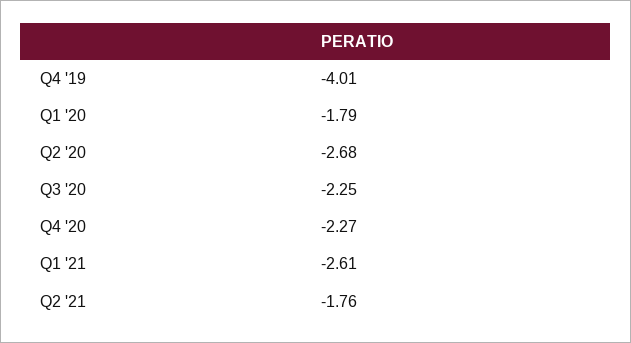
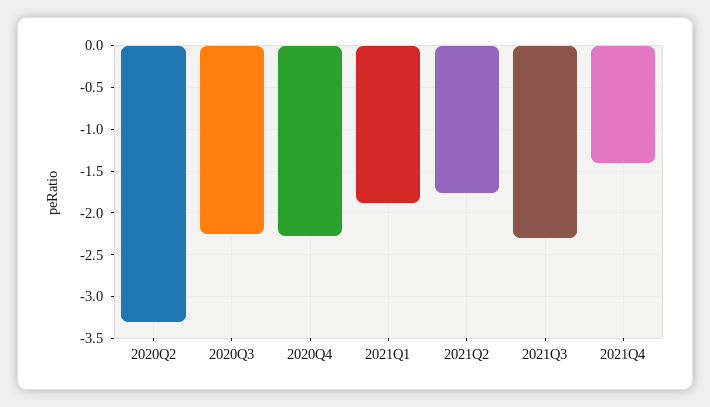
Q4 '19: -4.01 -> none
Q1 '20: -1.79 -> none
Q2 '20: -2.68 -> -3.3
Q1 '21: -2.61 -> -1.9
2021Q3: none -> -2.3
2021Q4: none -> -1.4

